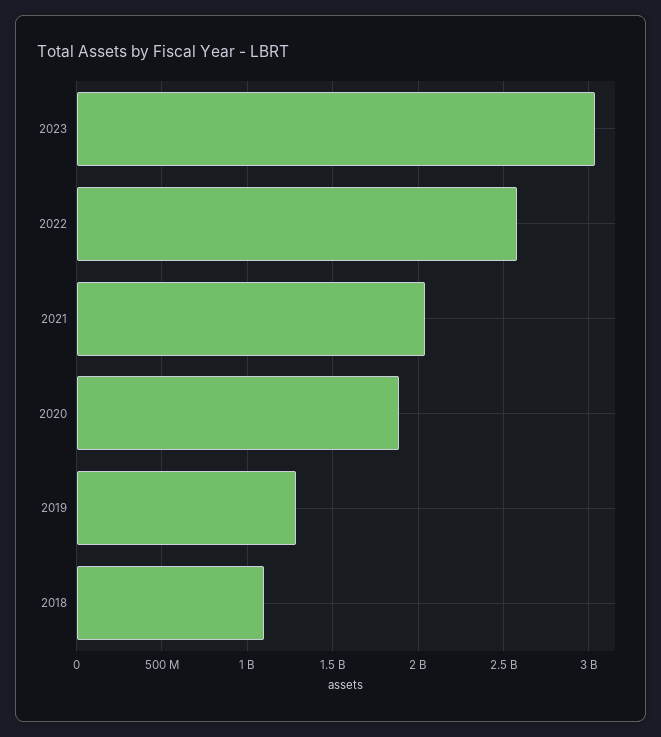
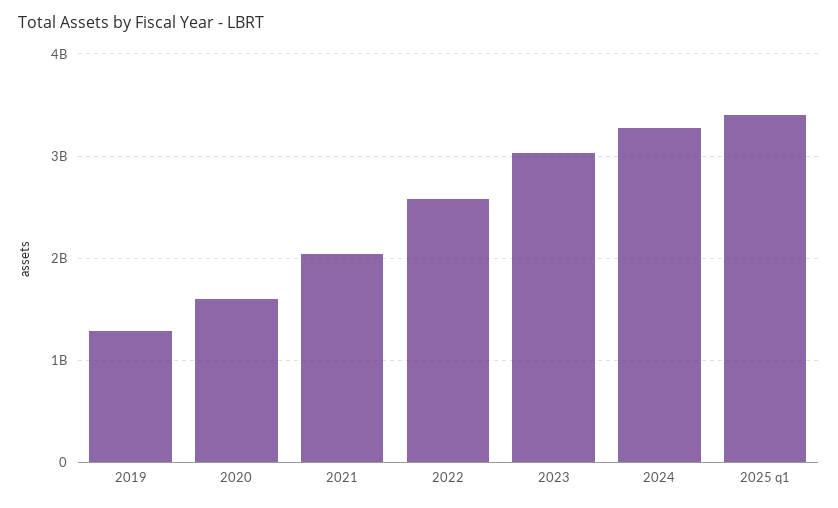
2020: 1900000000 -> 1600000000
2018: 1100000000 -> none
2024: none -> 3300000000
2025 q1: none -> 3400000000

